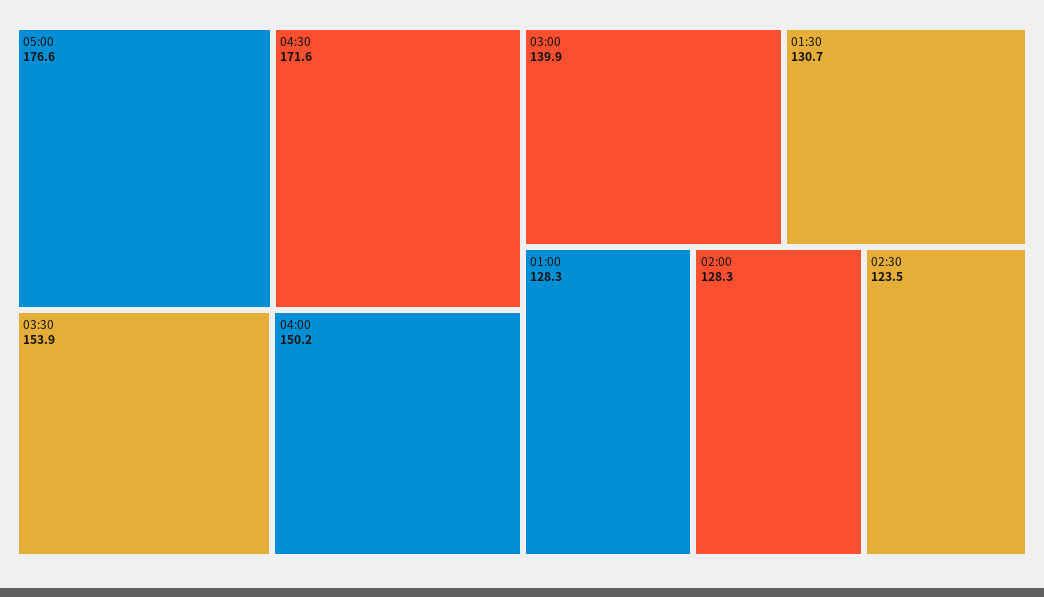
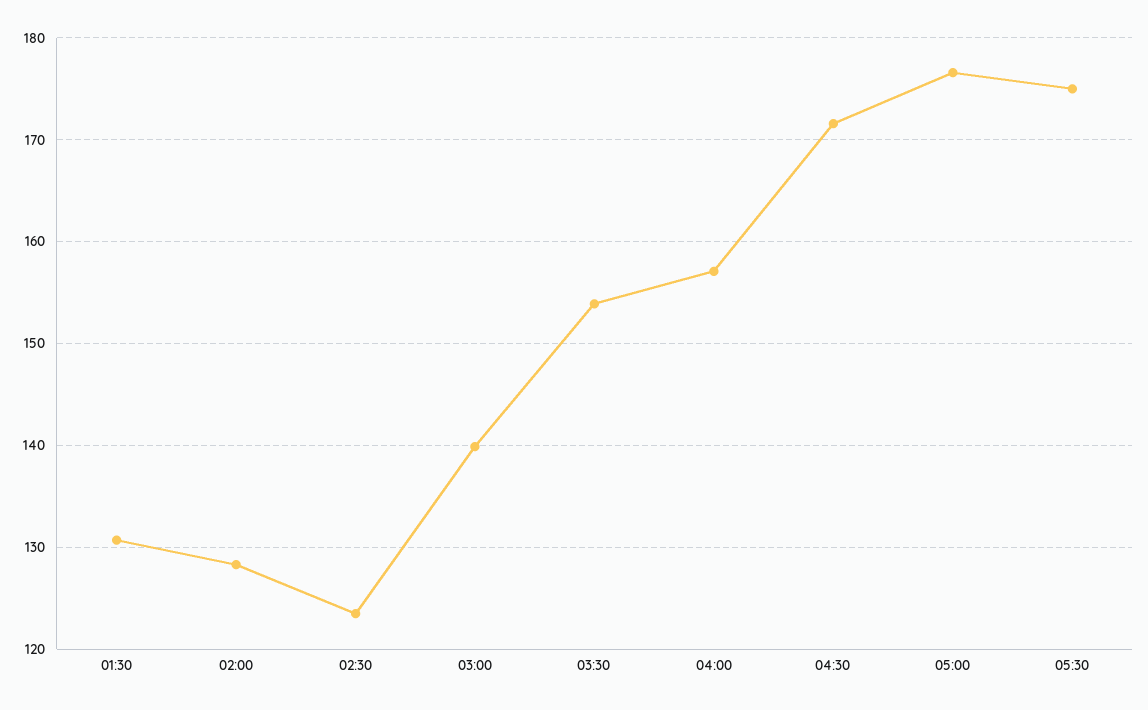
04:00: 150.2 -> 157
01:00: 128.3 -> none
05:30: none -> 175

